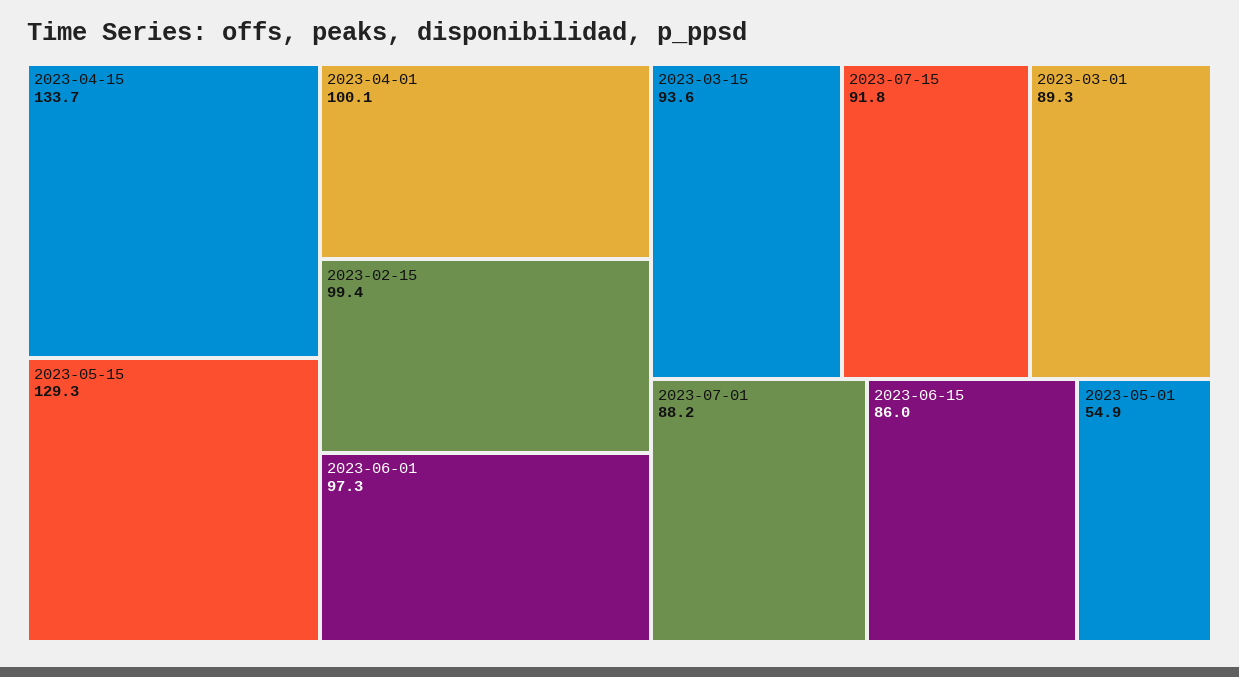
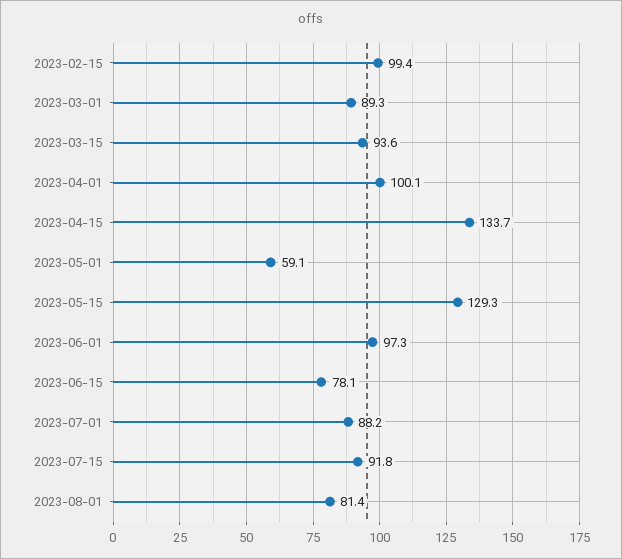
2023-06-15: 86 -> 78.1
2023-05-01: 54.9 -> 59.1
2023-08-01: none -> 81.4

